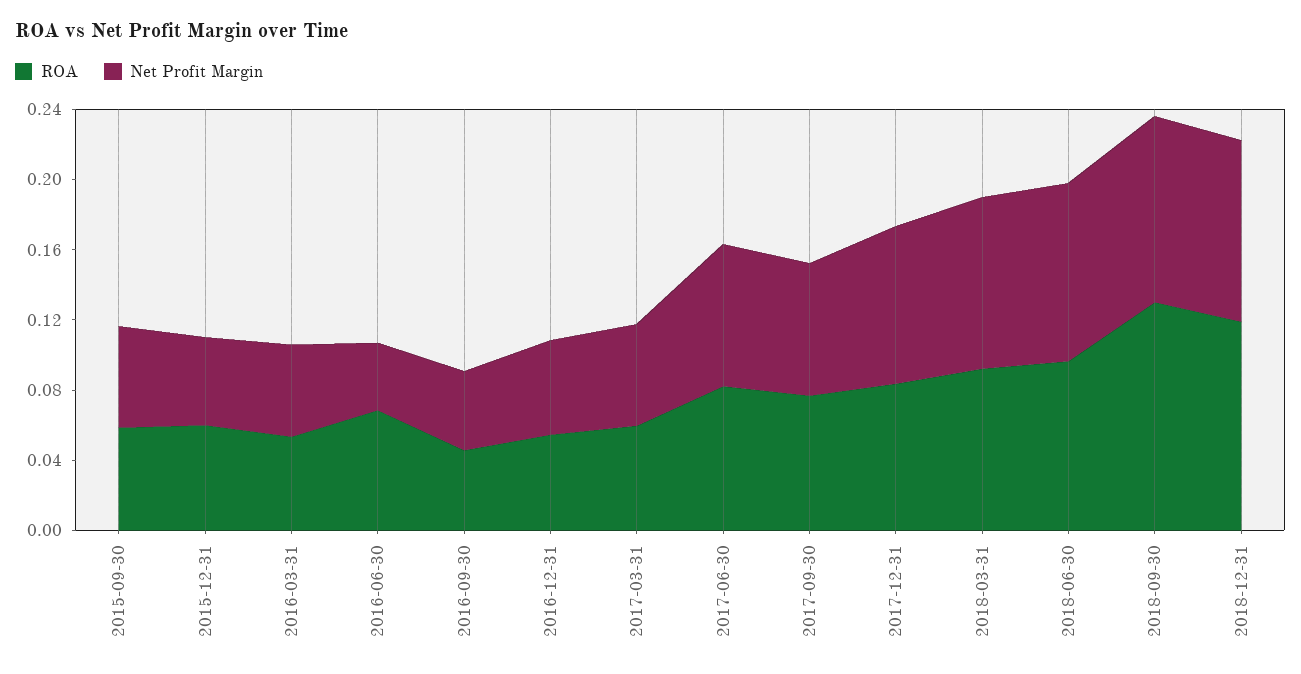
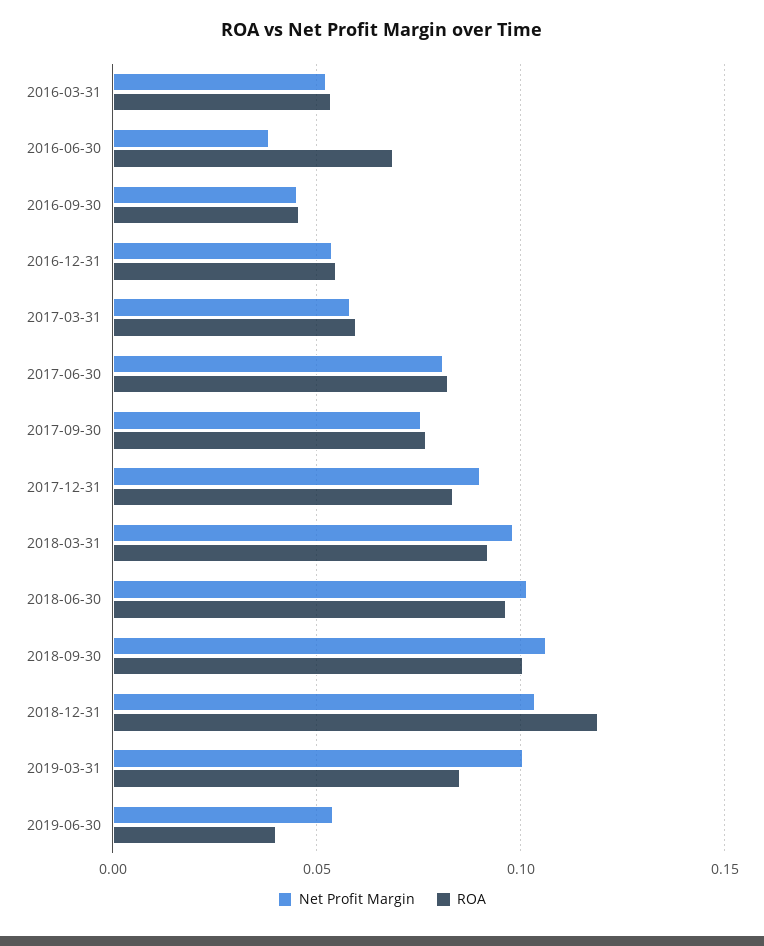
ROA, 2015-09-30: 0.06 -> none
Net Profit Margin, 2015-09-30: 0.06 -> none
ROA, 2015-12-31: 0.06 -> none
Net Profit Margin, 2015-12-31: 0.05 -> none
ROA, 2018-09-30: 0.13 -> 0.1
Net Profit Margin, 2019-03-31: none -> 0.1
ROA, 2019-03-31: none -> 0.085
Net Profit Margin, 2019-06-30: none -> 0.055
ROA, 2019-06-30: none -> 0.04

